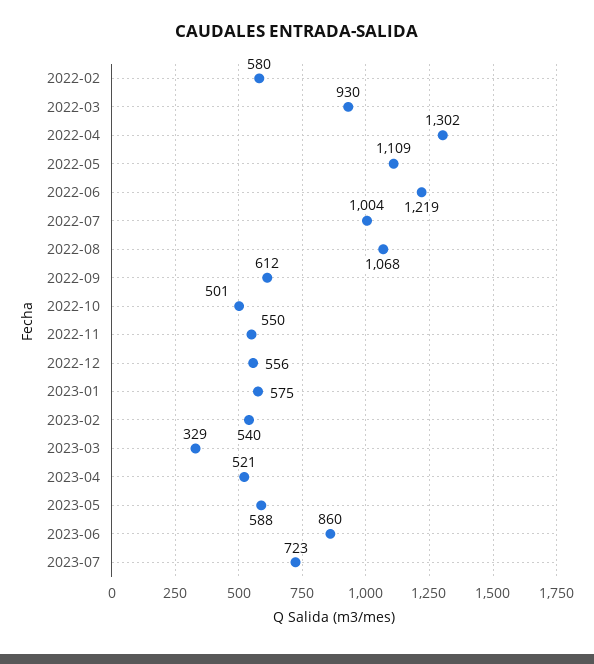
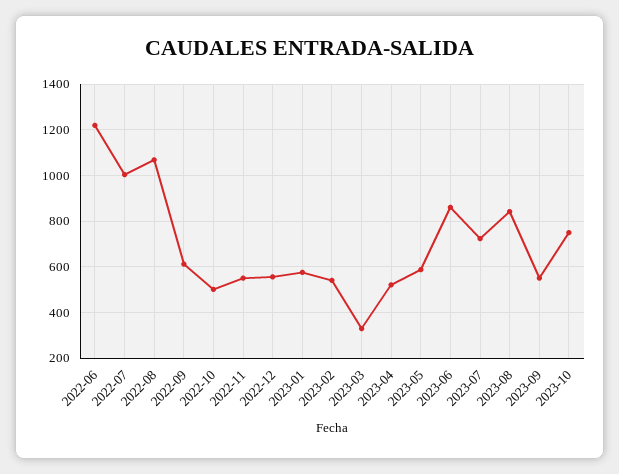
2022-02: 580 -> none
2022-03: 930 -> none
2022-04: 1302 -> none
2022-05: 1109 -> none
2023-08: none -> 850
2023-09: none -> 550
2023-10: none -> 750

